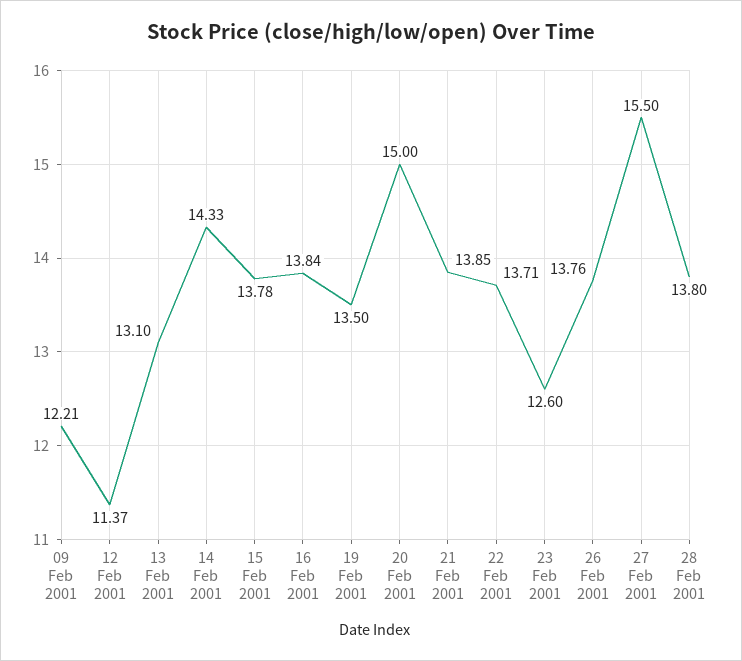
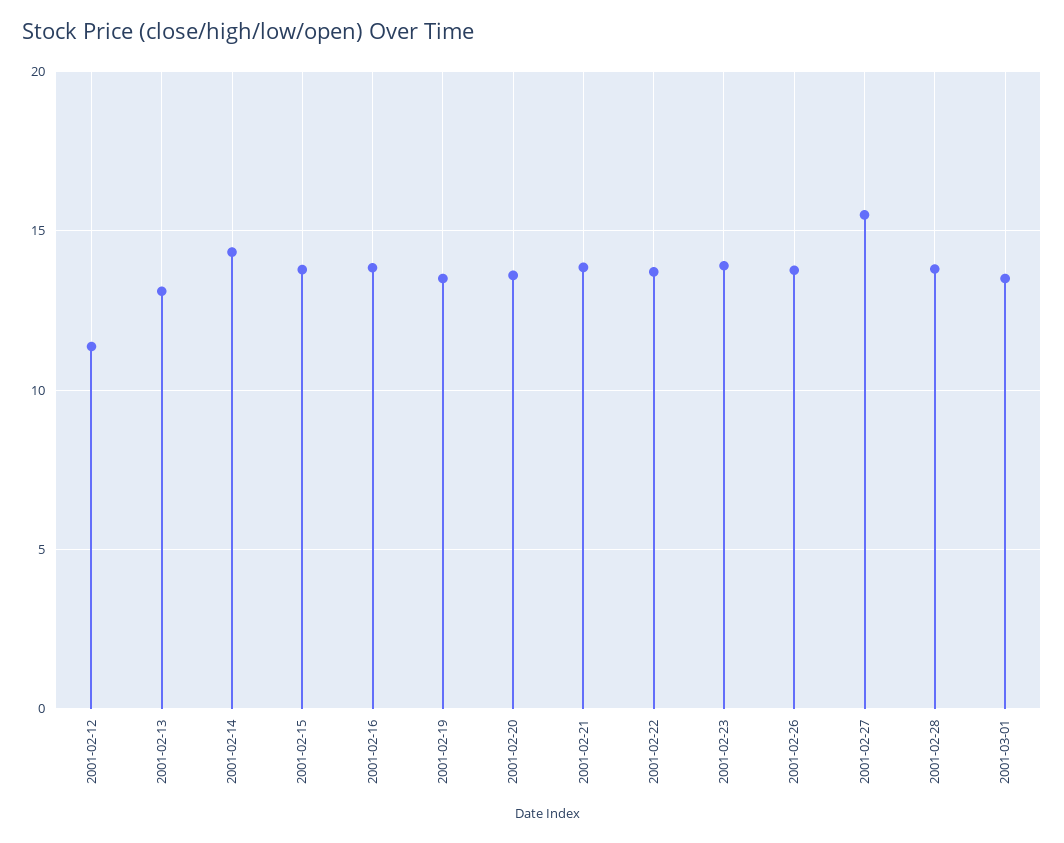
09 Feb 2001: 12.21 -> none
20 Feb 2001: 15 -> 13.5
23 Feb 2001: 12.6 -> 14
2001-03-01: none -> 13.5

